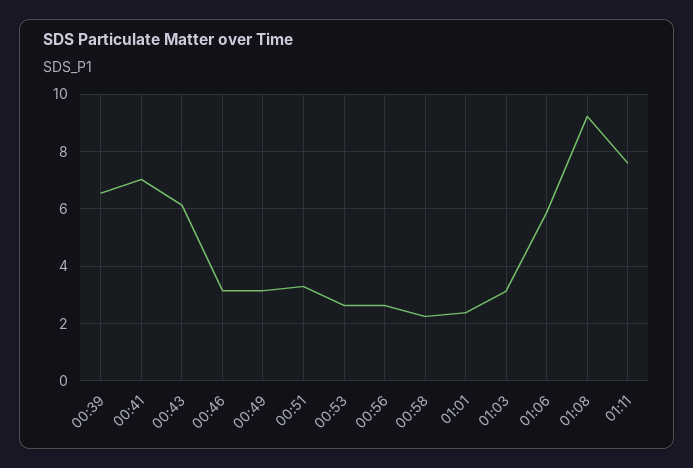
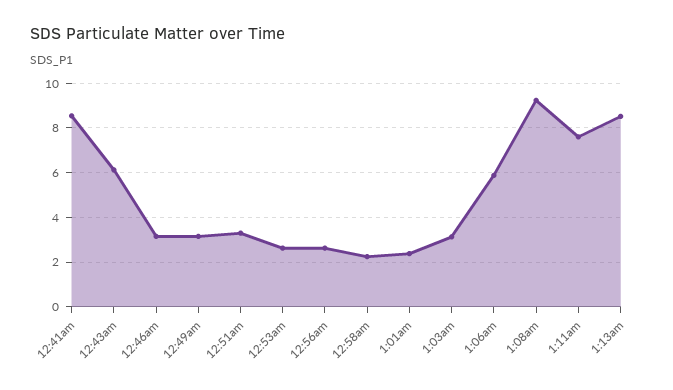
00:39: 6.5 -> none
00:41: 7 -> 8.5
1:13am: none -> 8.5

